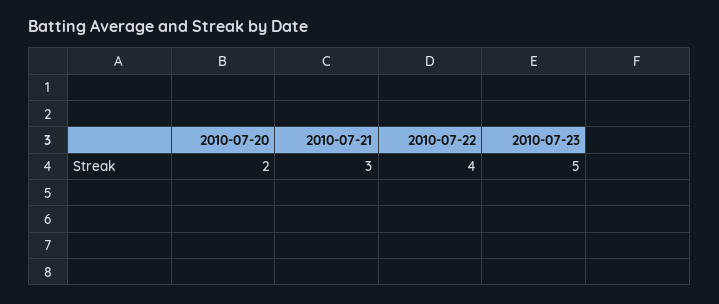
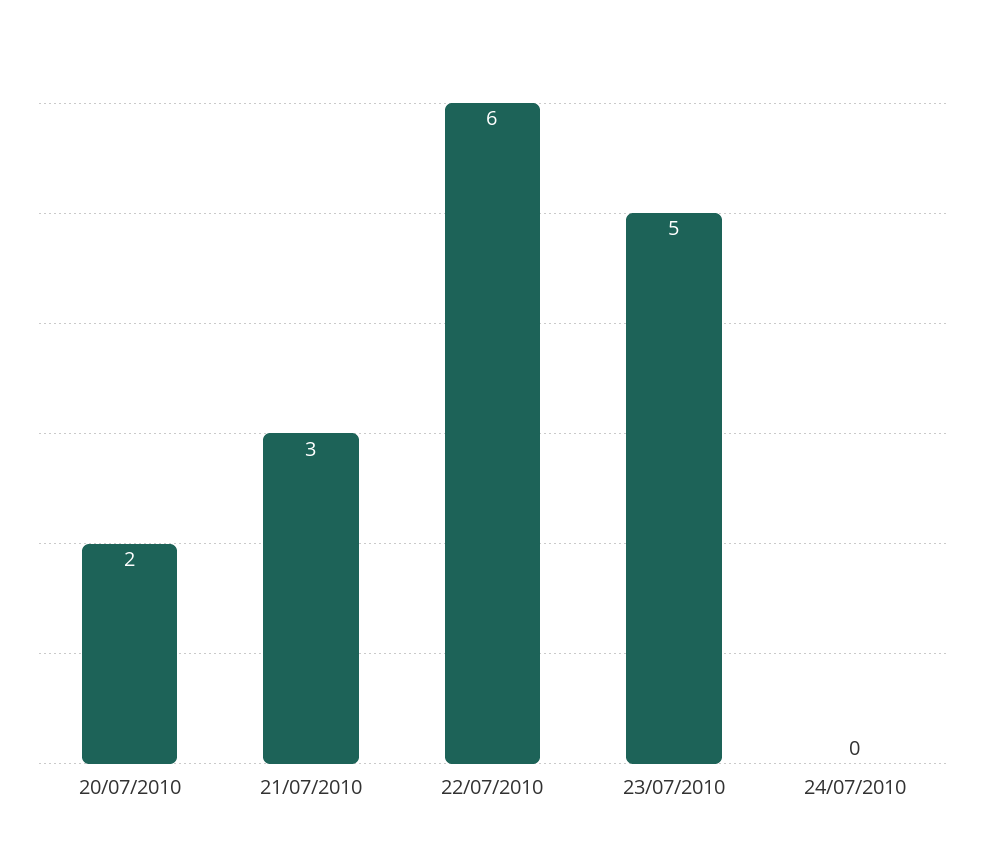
2010-07-22: 4 -> 6
24/07/2010: none -> 0

